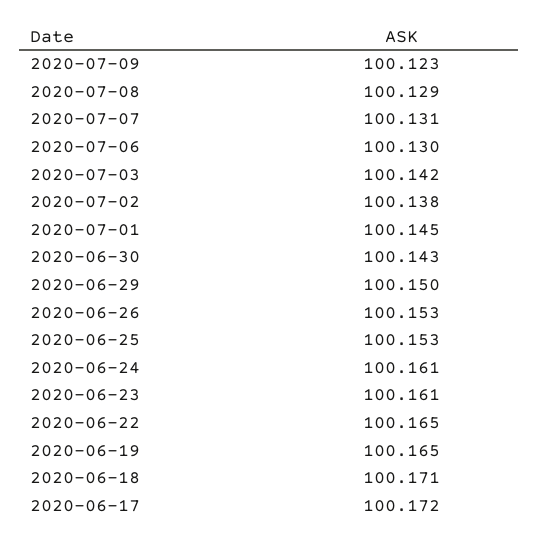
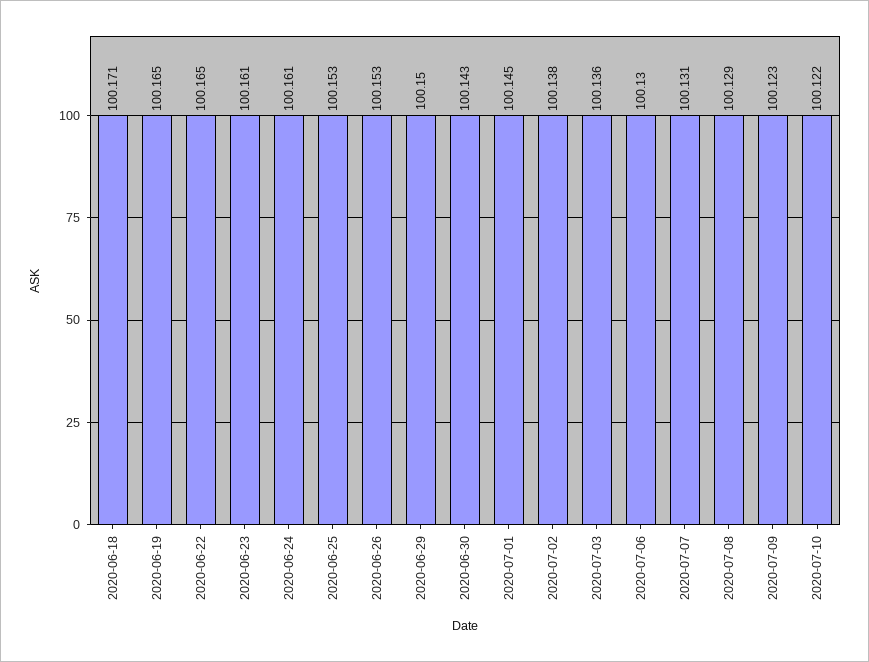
2020-07-03: 100.142 -> 100.136
2020-06-17: 100.172 -> none
2020-07-10: none -> 100.122

